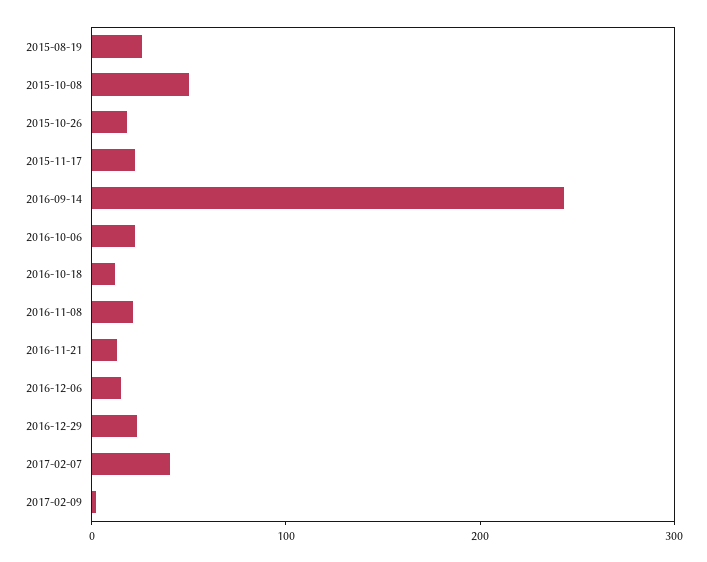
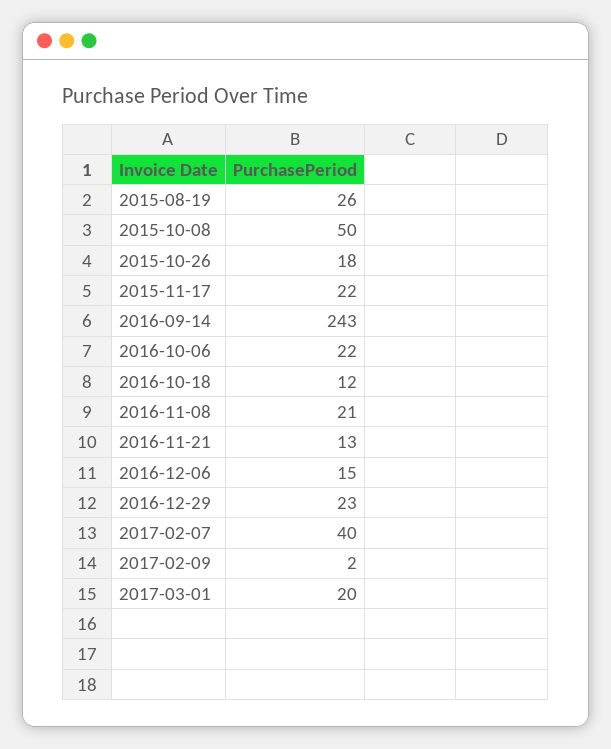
2017-03-01: none -> 20

